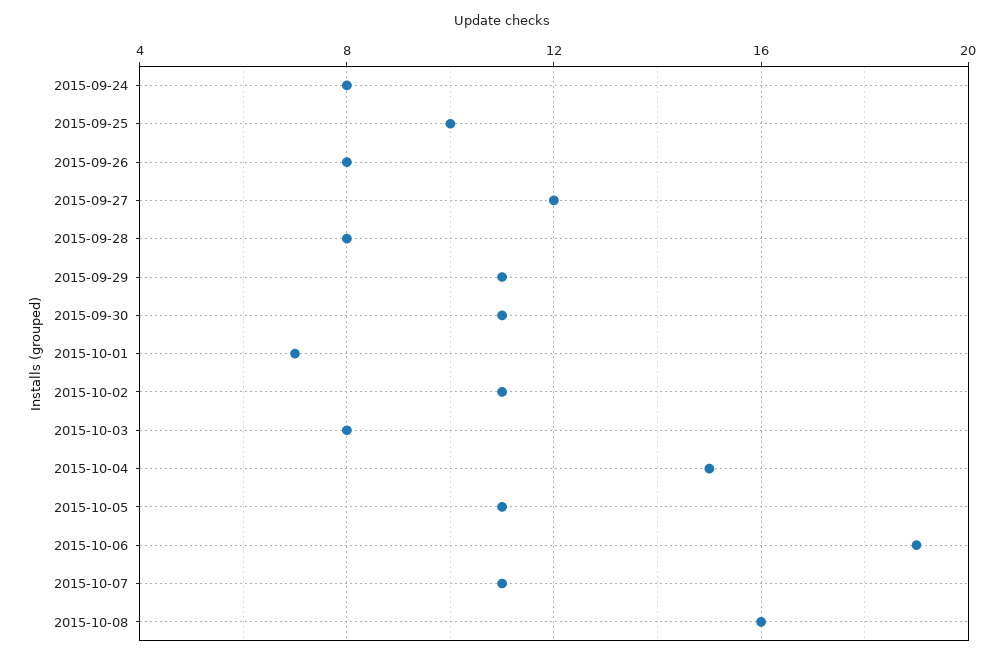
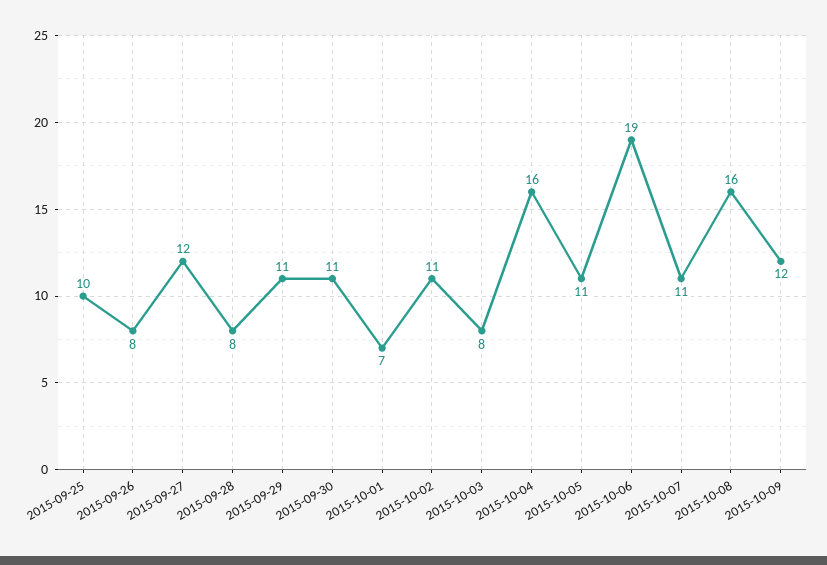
2015-09-24: 8 -> none
2015-10-04: 15 -> 16
2015-10-09: none -> 12

